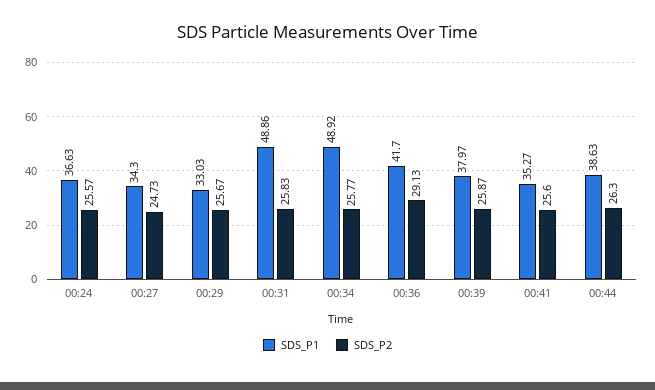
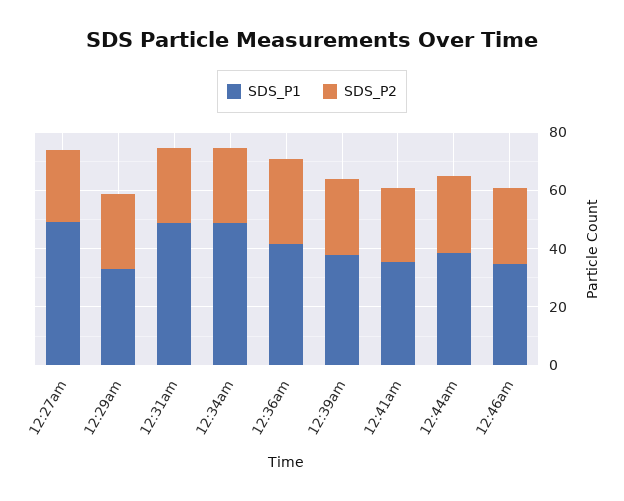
SDS_P1, 00:24: 36.63 -> none
SDS_P2, 00:24: 25.57 -> none
SDS_P1, 00:27: 34.3 -> 50
SDS_P1, 12:46am: none -> 35
SDS_P2, 12:46am: none -> 25

